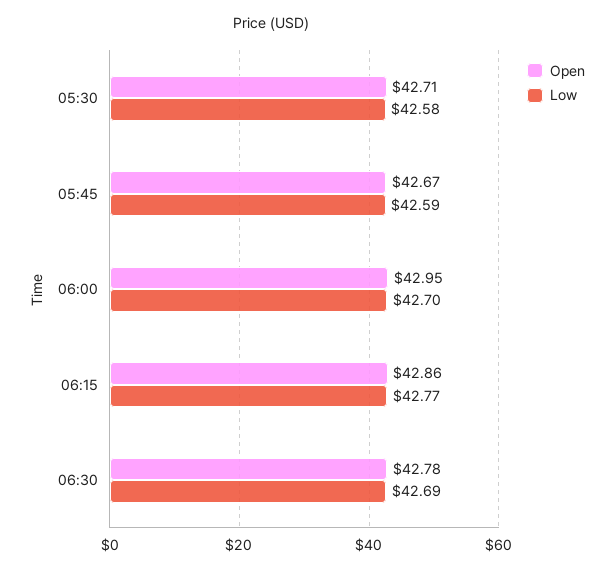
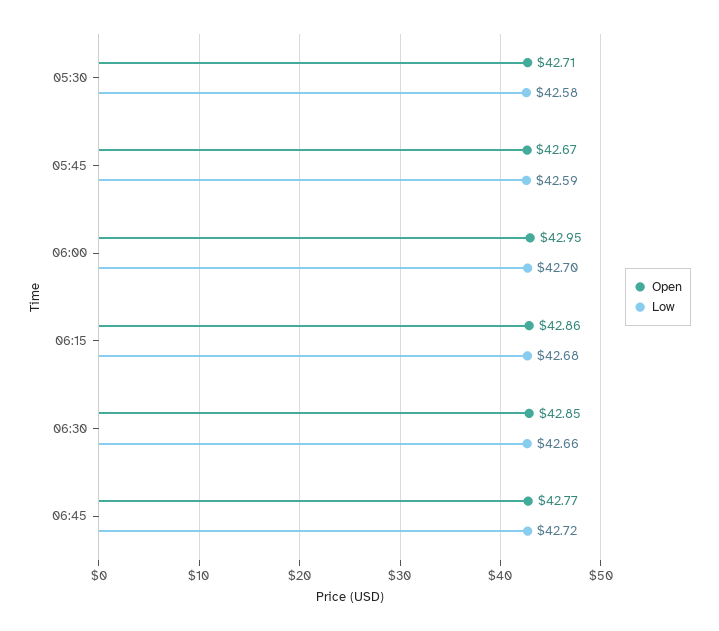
Low, 06:15: 42.77 -> 42.68
Open, 06:30: 42.78 -> 42.85
Low, 06:30: 42.69 -> 42.66
Open, 06:45: none -> 42.77
Low, 06:45: none -> 42.72

